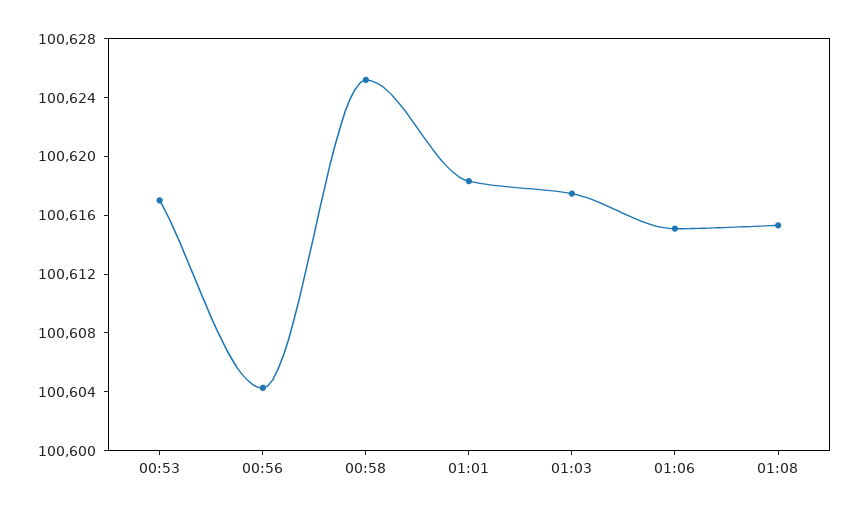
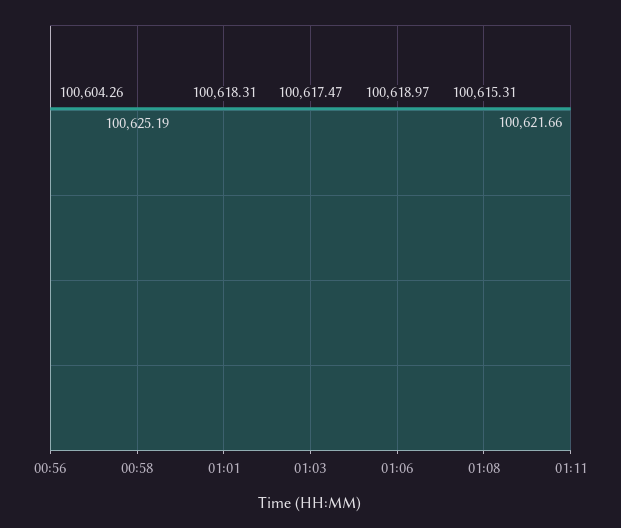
00:53: 100617 -> none
01:06: 100615 -> 100618.97
01:11: none -> 100621.66

